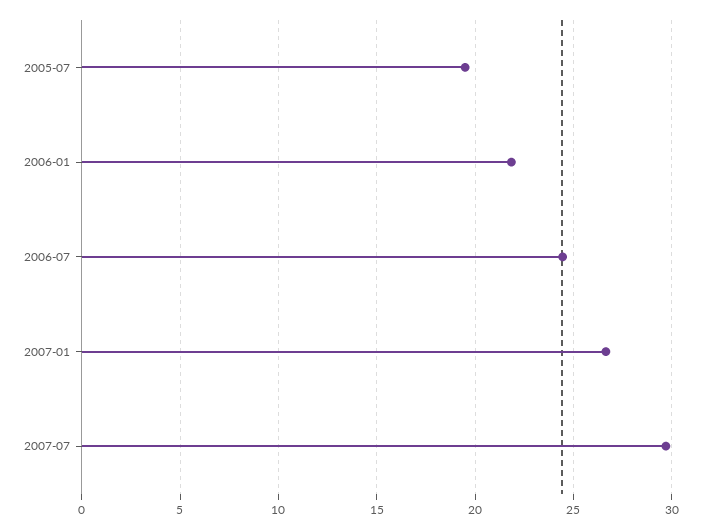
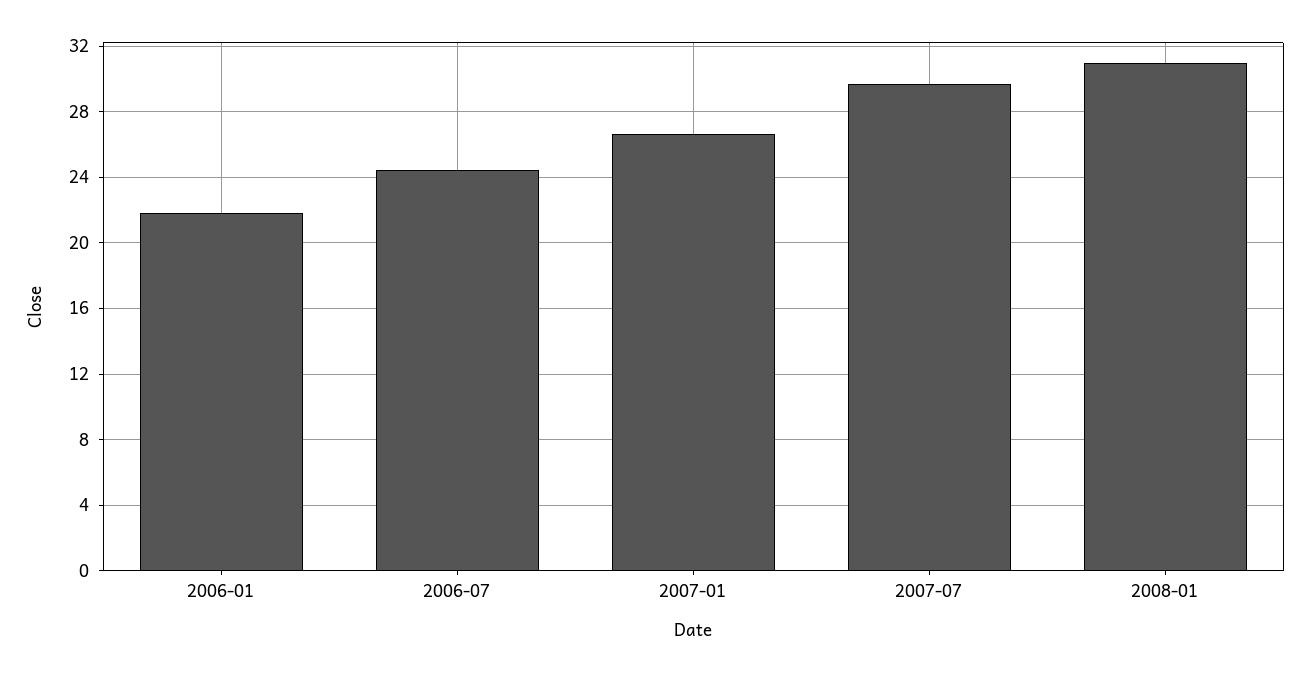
2005-07: 19.5 -> none
2008-01: none -> 31

